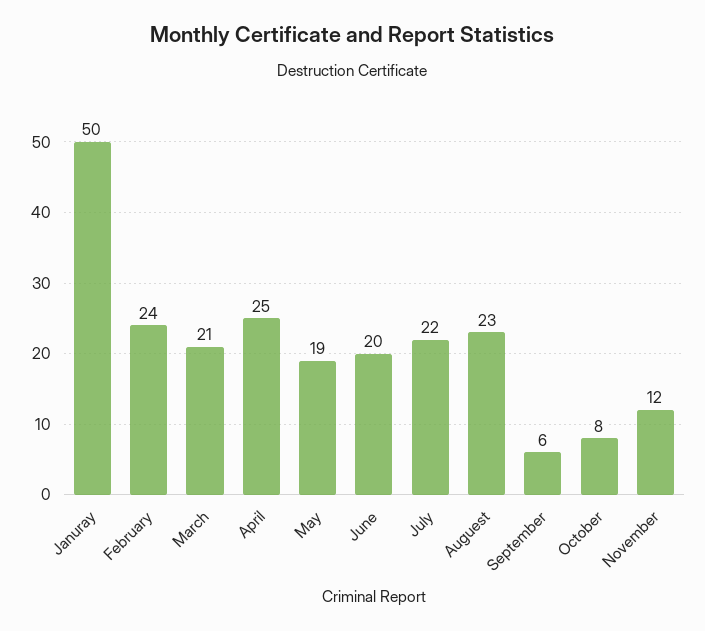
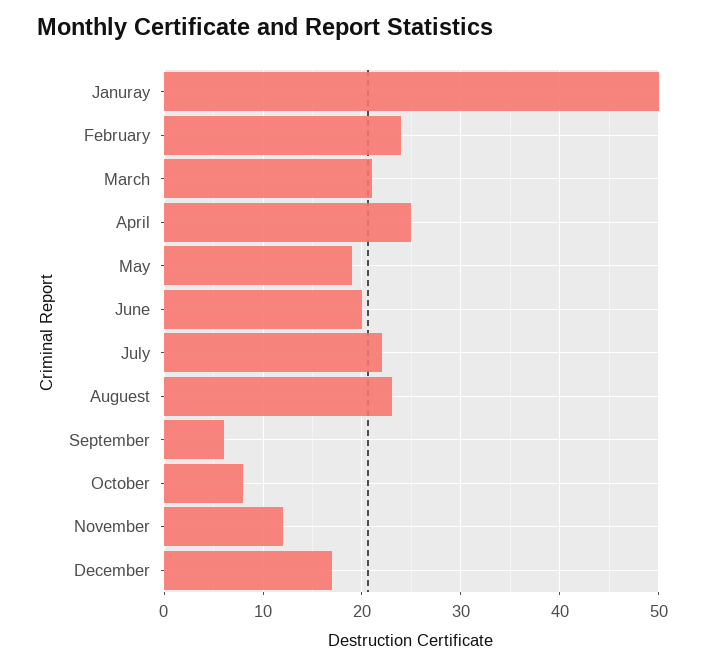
December: none -> 17

